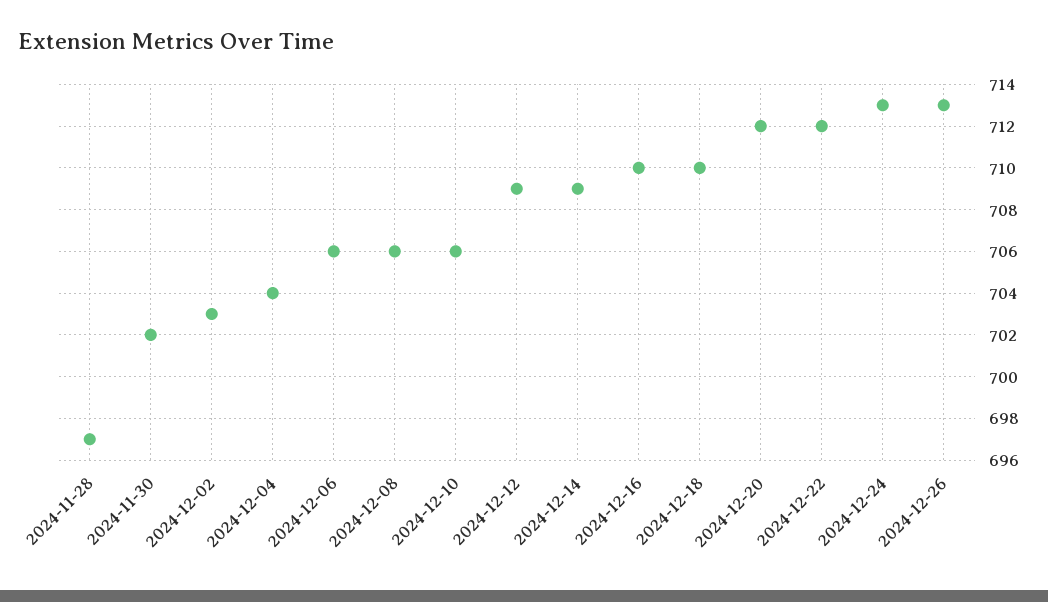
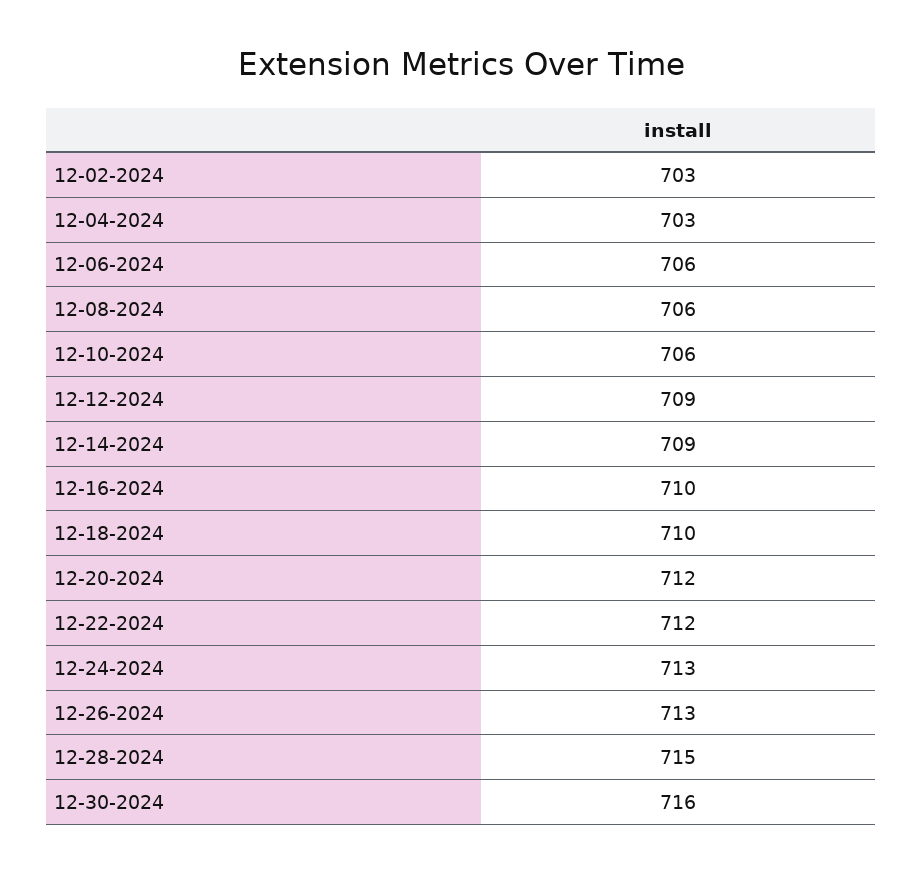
2024-11-28: 697 -> none
2024-11-30: 702 -> none
2024-12-04: 704 -> 703
12-28-2024: none -> 715
12-30-2024: none -> 716

